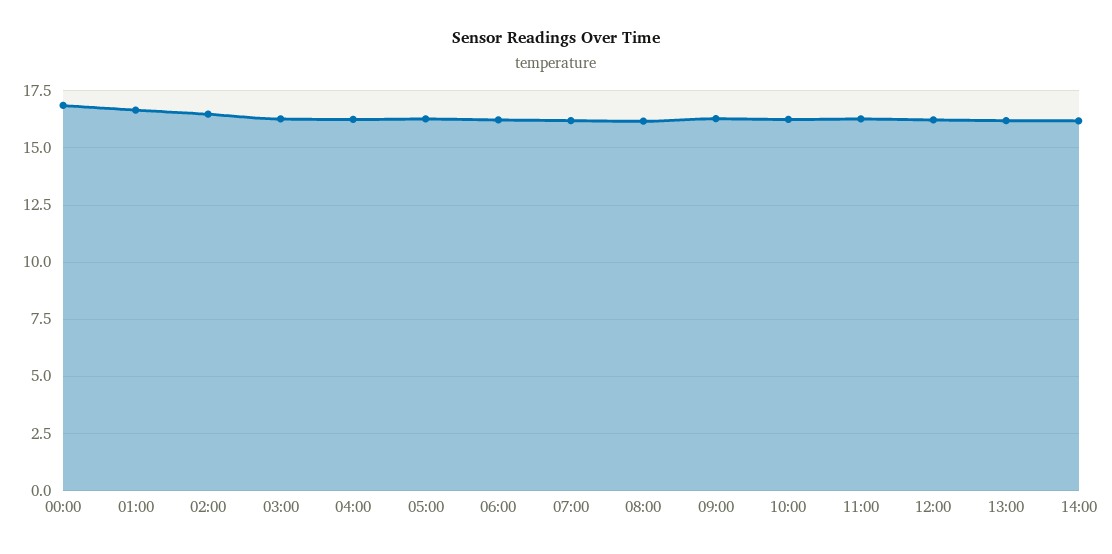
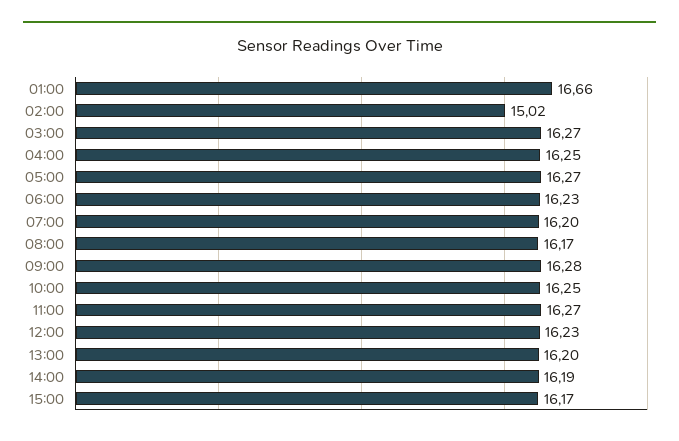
00:00: 17 -> none
02:00: 16.5 -> 15.02
15:00: none -> 16.17

